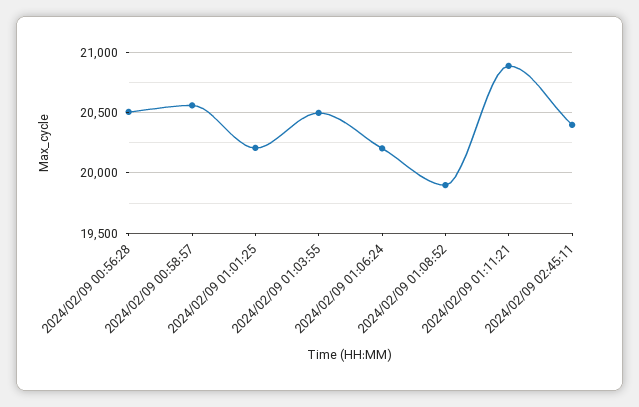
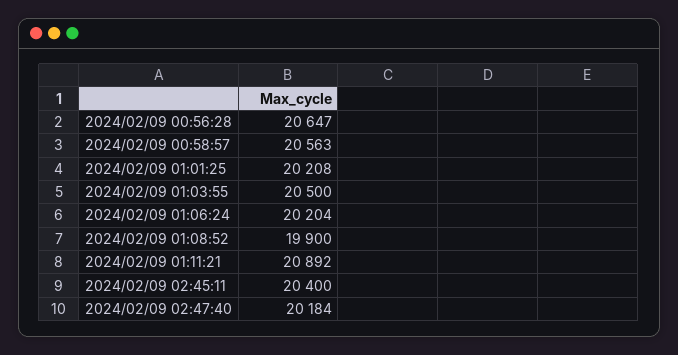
2024/02/09 00:56:28: 20500 -> 20647
2024/02/09 02:47:40: none -> 20184

